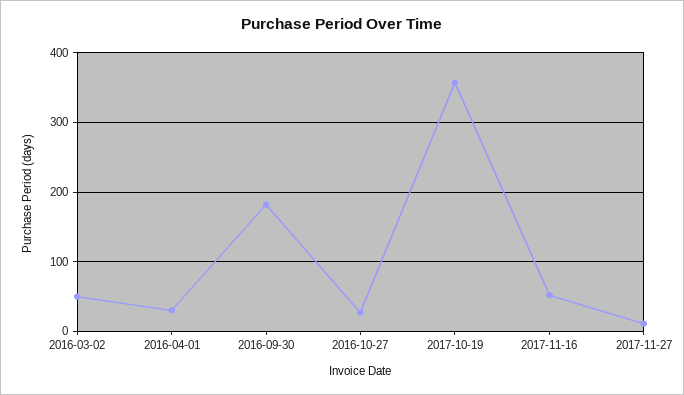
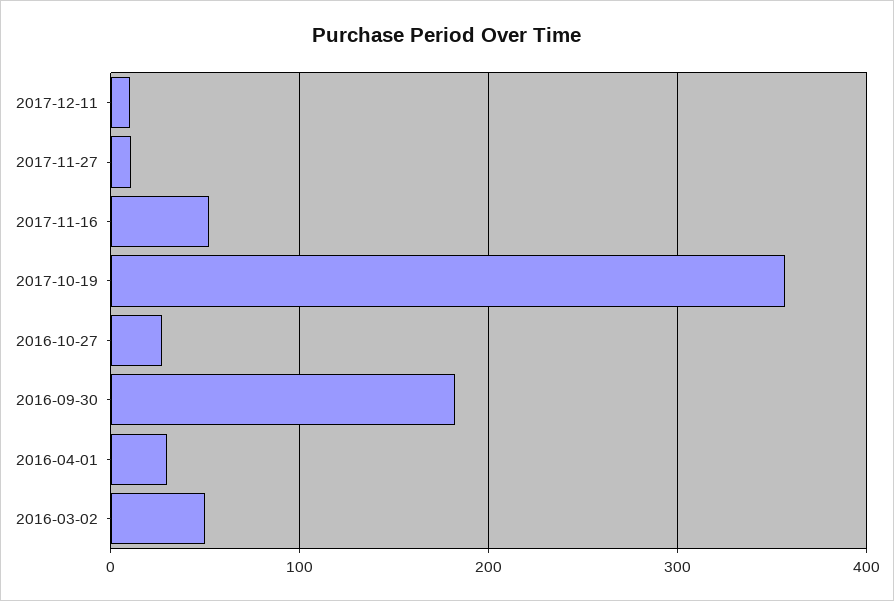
2017-12-11: none -> 10

